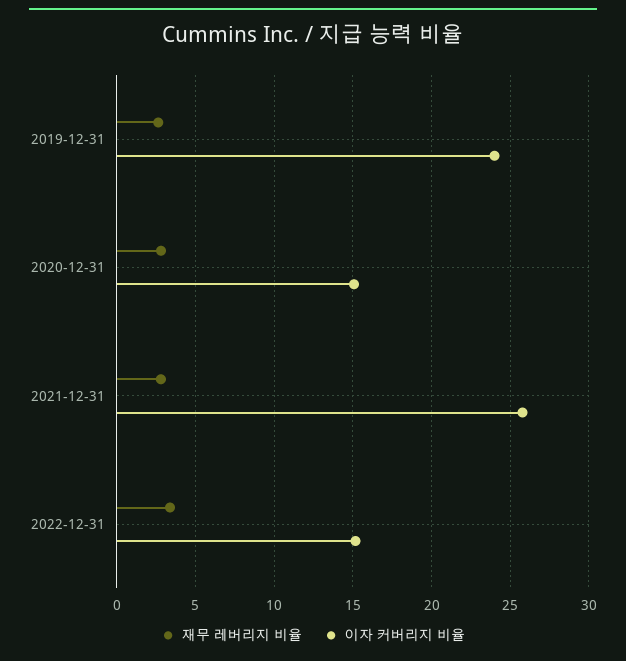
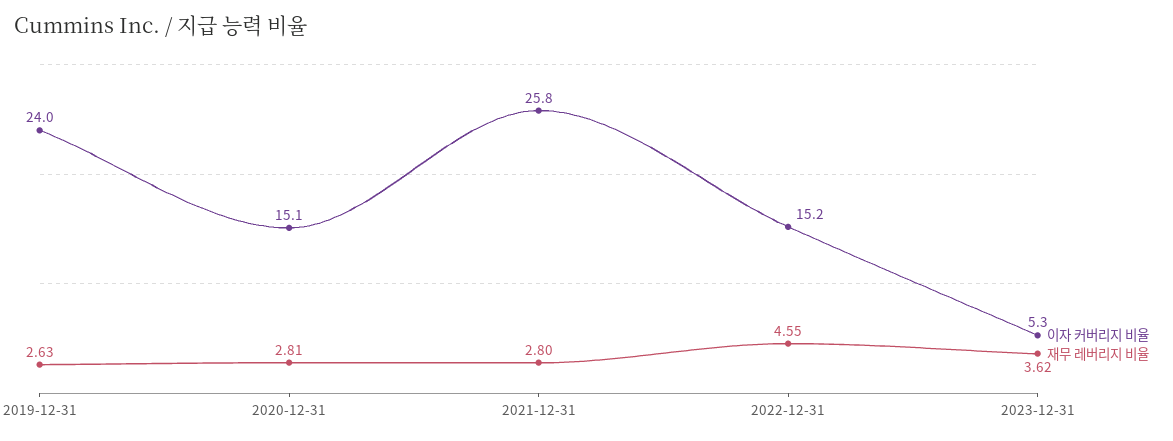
재무 레버리지 비율, 2022-12-31: 3.5 -> 4.55
이자 커버리지 비율, 2023-12-31: none -> 5.3
재무 레버리지 비율, 2023-12-31: none -> 3.62

